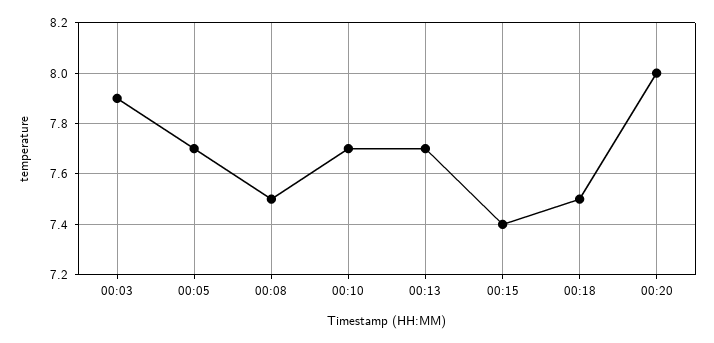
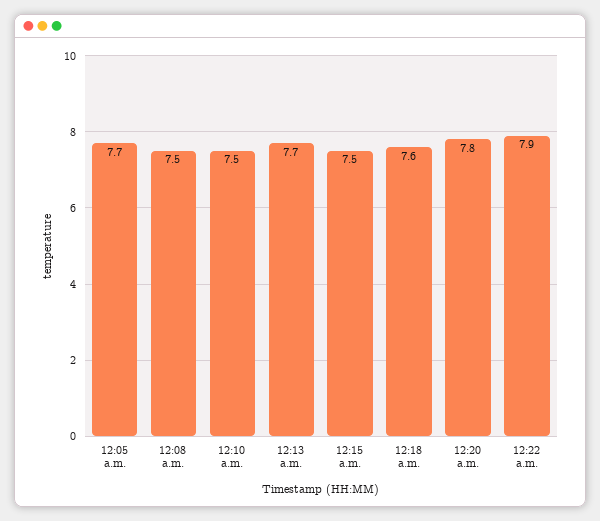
00:03: 7.9 -> none
00:10: 7.7 -> 7.5
00:15: 7.4 -> 7.5
00:18: 7.5 -> 7.6
00:20: 8 -> 7.8
12:22 a.m.: none -> 7.9

